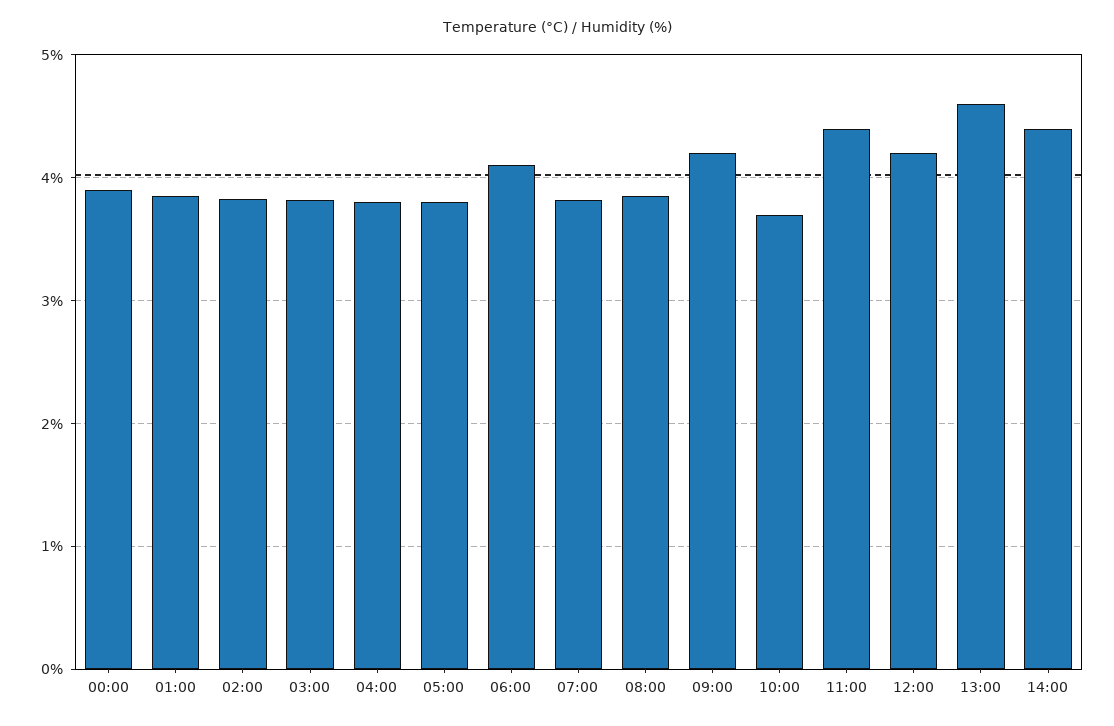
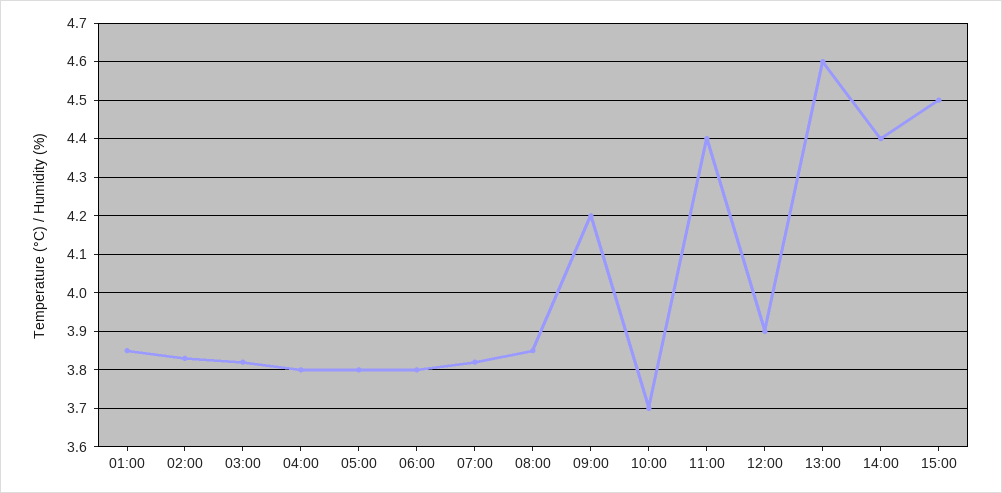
00:00: 3.9 -> none
06:00: 4.1 -> 3.8
12:00: 4.2 -> 3.9
15:00: none -> 4.5

